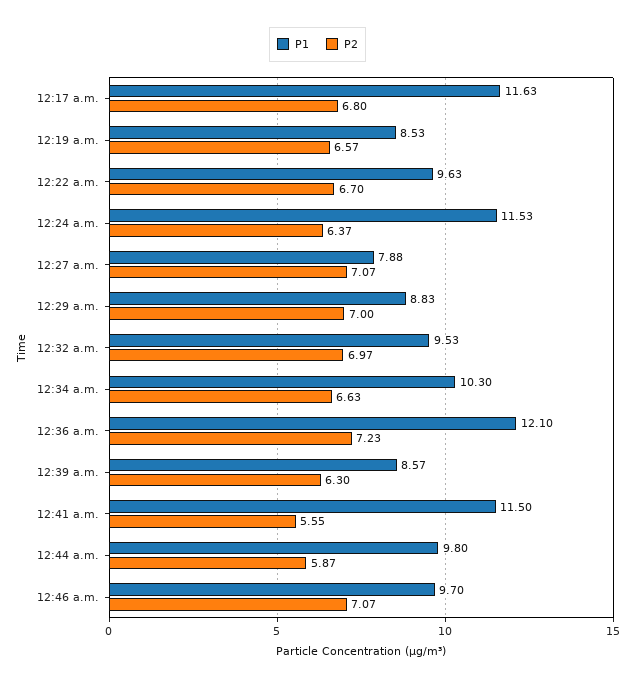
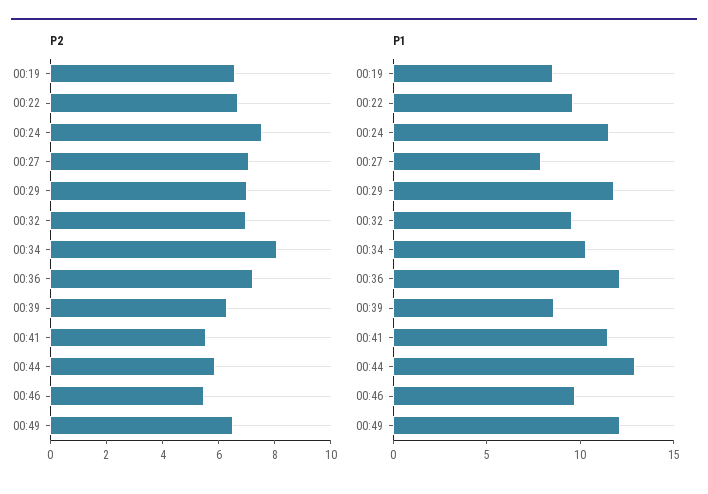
P1, 12:17 a.m.: 11.63 -> none
P2, 12:17 a.m.: 6.8 -> none
P2, 12:24 a.m.: 6.37 -> 7.5
P1, 12:29 a.m.: 8.83 -> 12
P2, 12:34 a.m.: 6.63 -> 8
P1, 12:44 a.m.: 9.8 -> 13
P2, 12:46 a.m.: 7.07 -> 5.5
P2, 00:49: none -> 6.5
P1, 00:49: none -> 12

